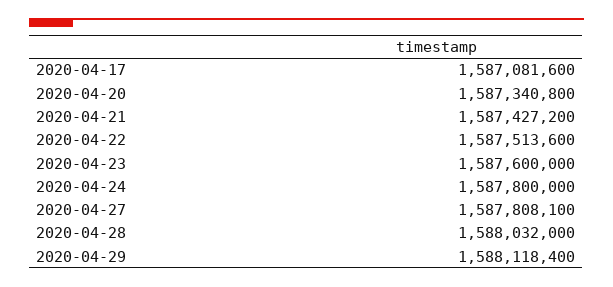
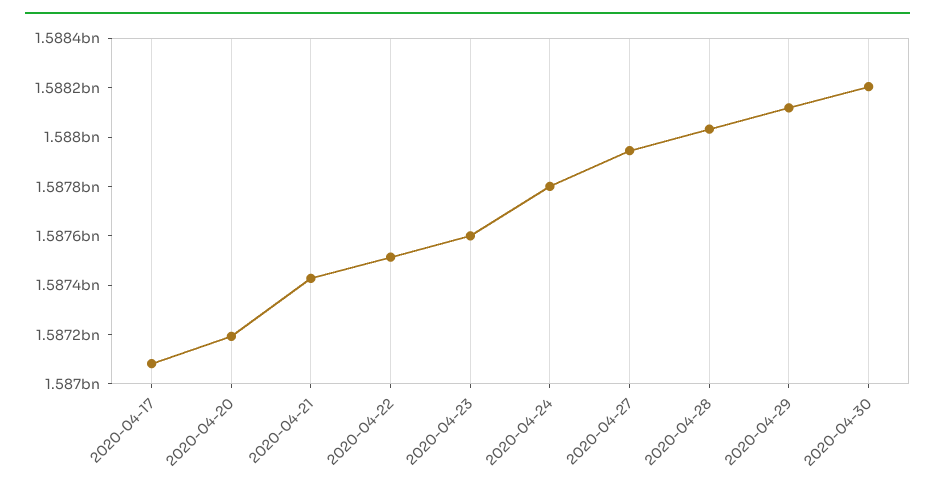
2020-04-20: 1587340800 -> 1587200000
2020-04-27: 1587808100 -> 1587950000
2020-04-30: none -> 1588200000

